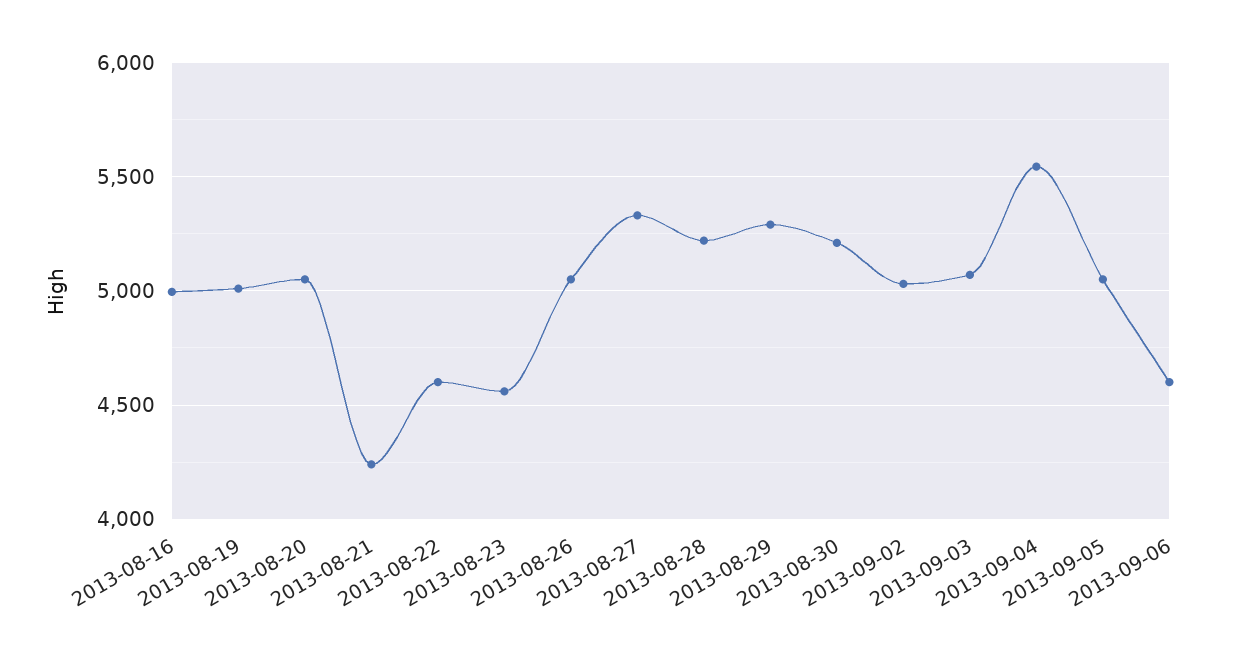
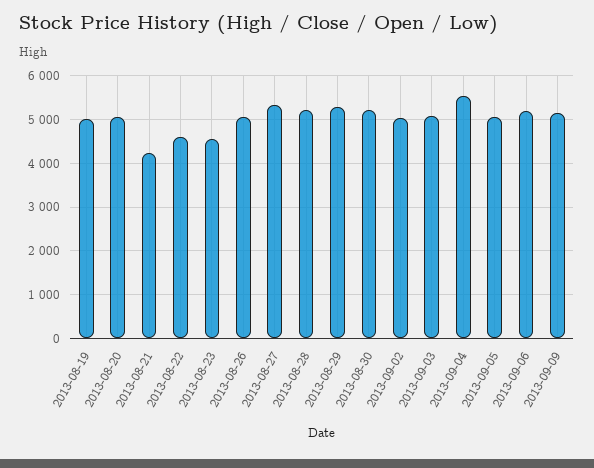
2013-08-16: 5000 -> none
2013-09-06: 4600 -> 5200
2013-09-09: none -> 5200

